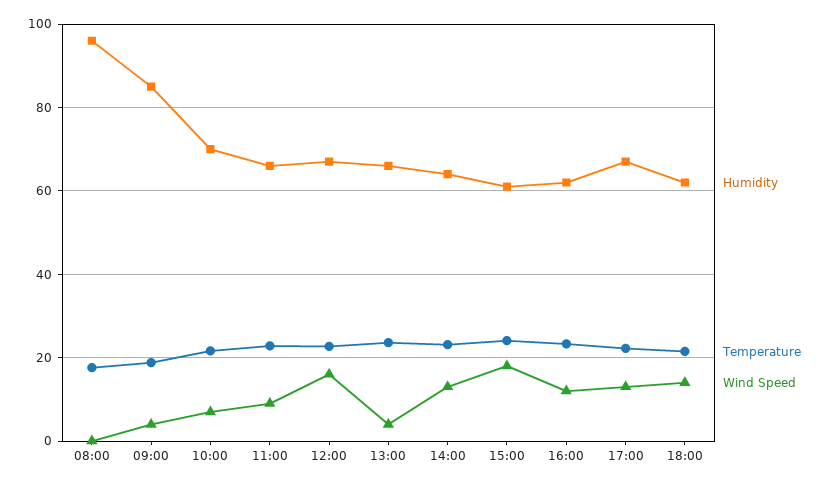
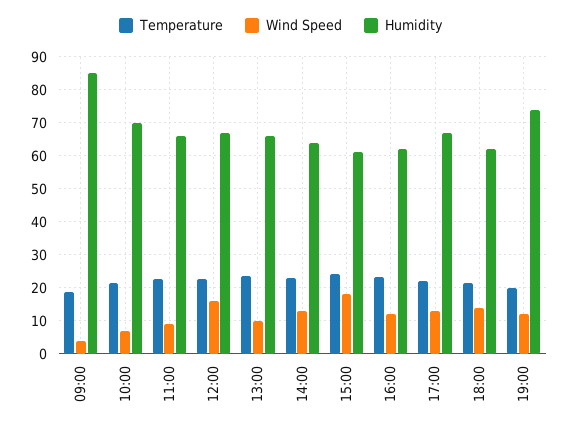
Humidity, 08:00: 96 -> none
Temperature, 08:00: 18 -> none
Wind Speed, 08:00: 0 -> none
Wind Speed, 13:00: 4 -> 10
Temperature, 19:00: none -> 20
Wind Speed, 19:00: none -> 12
Humidity, 19:00: none -> 74

